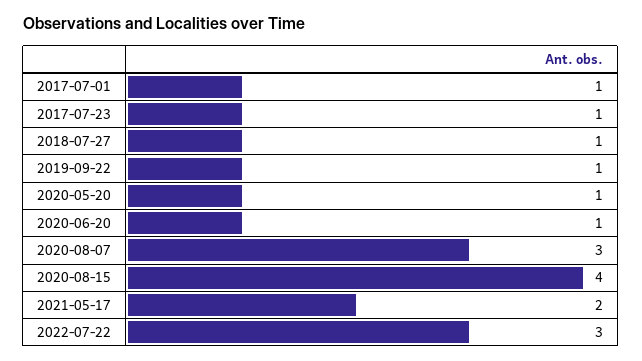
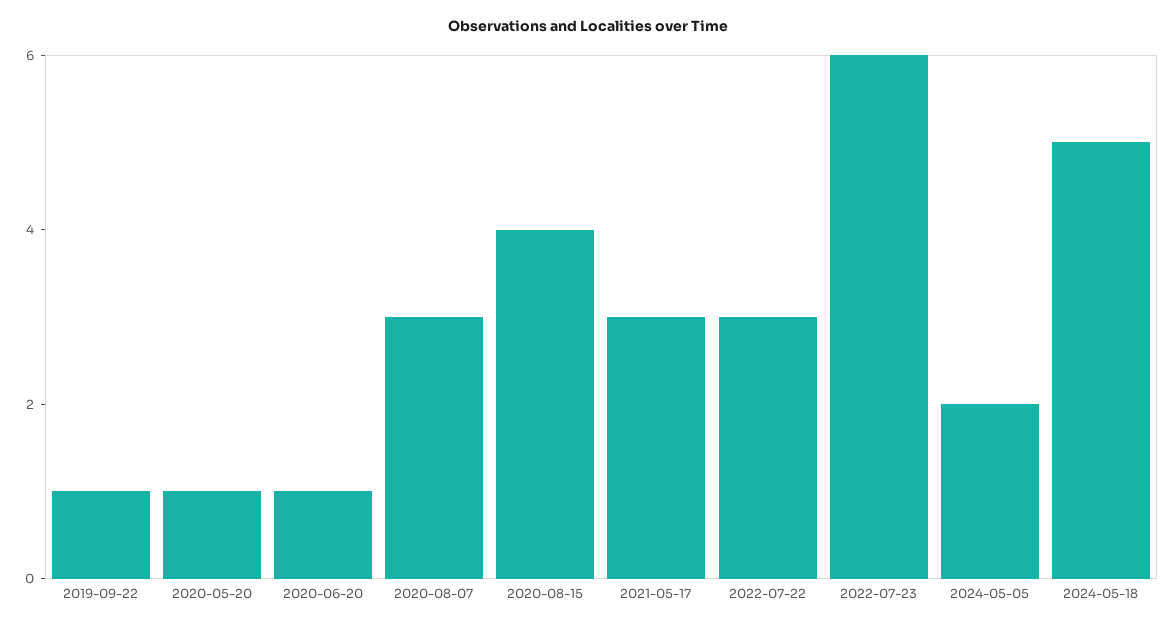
2017-07-01: 1 -> none
2017-07-23: 1 -> none
2018-07-27: 1 -> none
2021-05-17: 2 -> 3
2022-07-23: none -> 6
2024-05-05: none -> 2
2024-05-18: none -> 5

